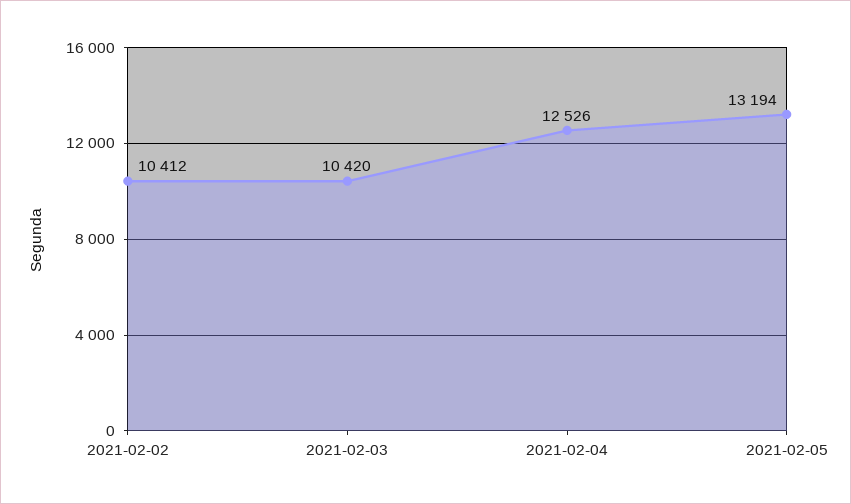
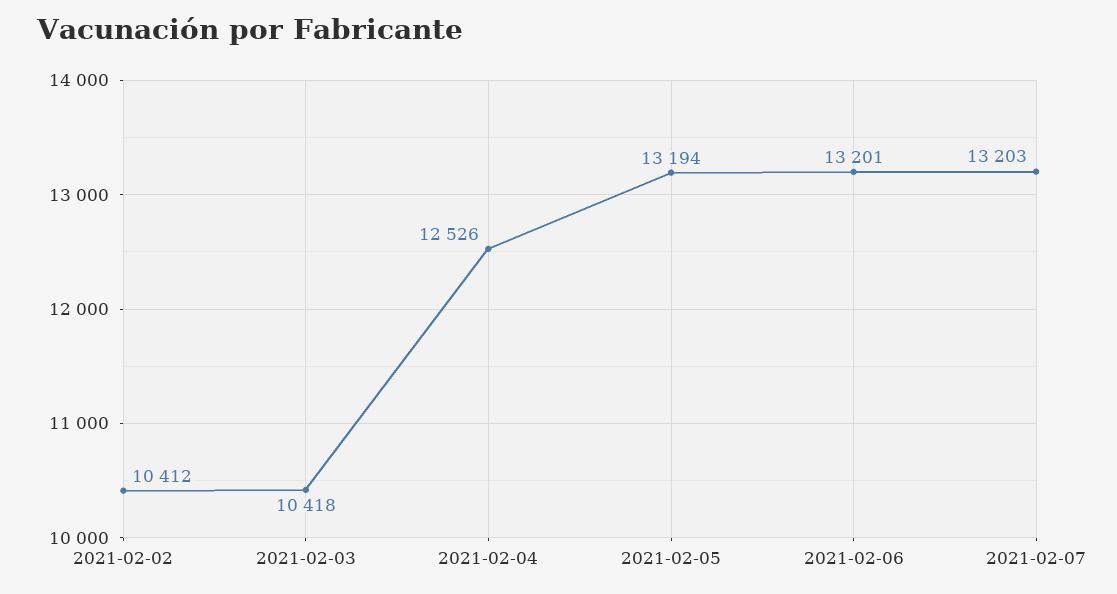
2021-02-03: 10420 -> 10418
2021-02-06: none -> 13201
2021-02-07: none -> 13203

